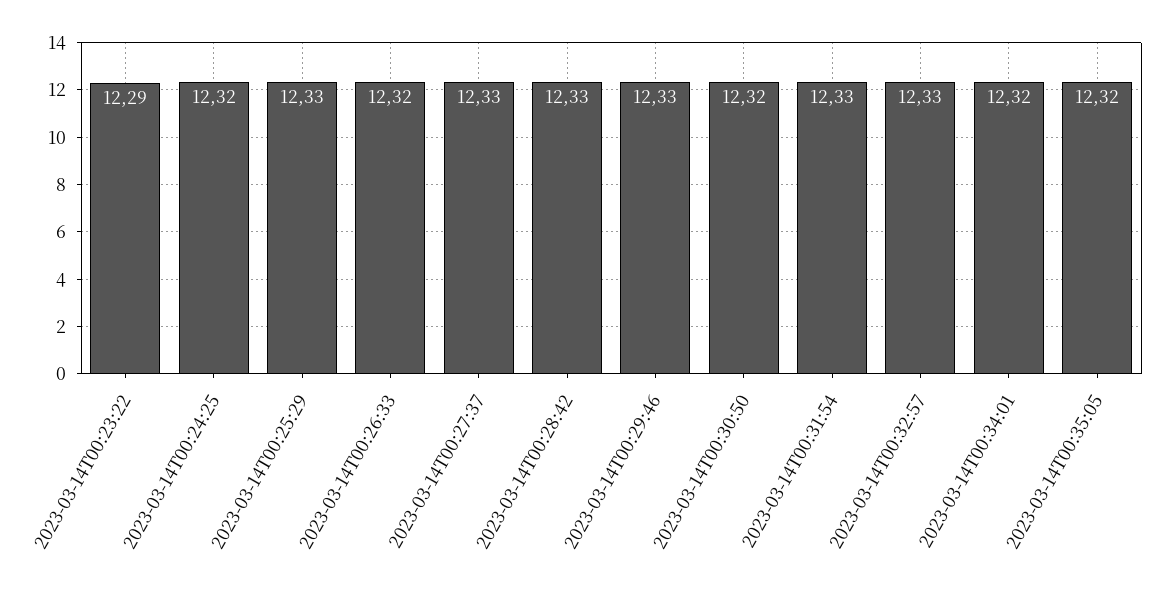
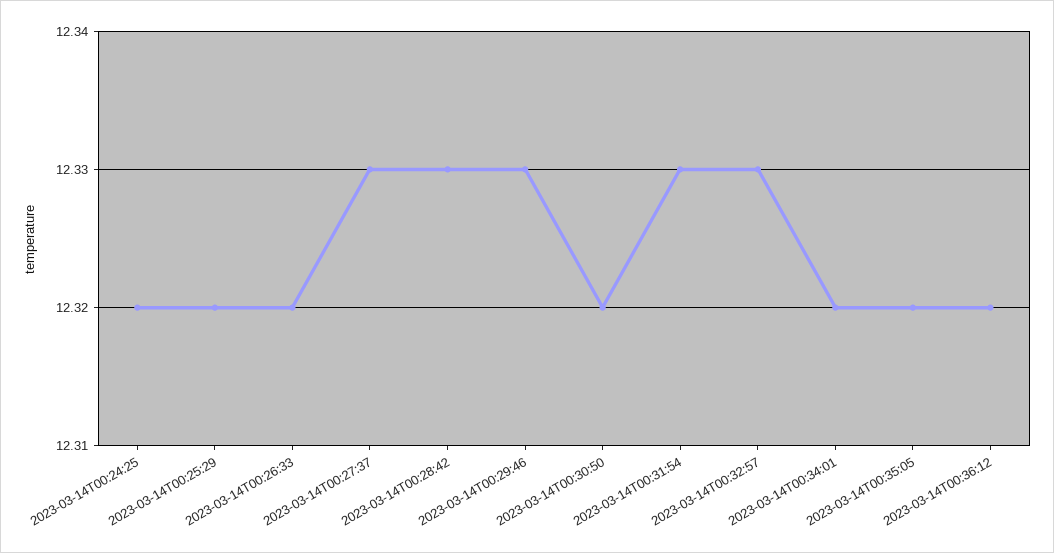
2023-03-14T00:23:22: 12.29 -> none
2023-03-14T00:25:29: 12.33 -> 12.32
2023-03-14T00:36:12: none -> 12.32

